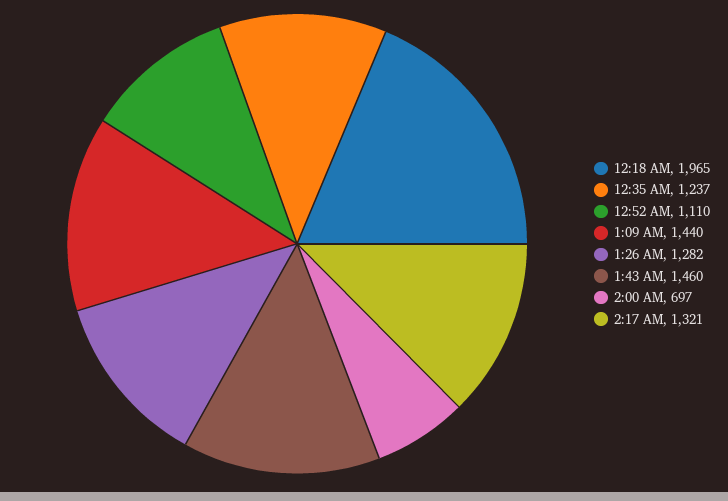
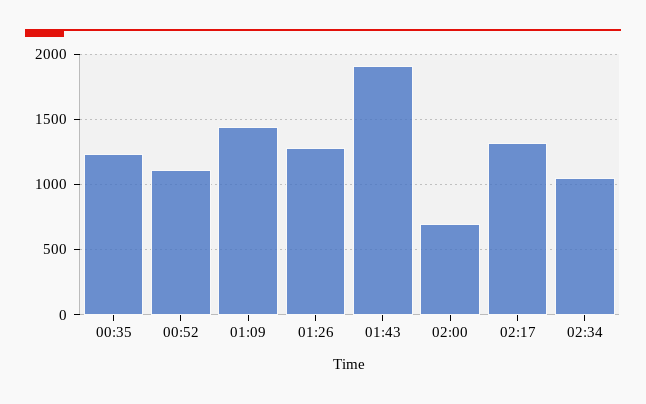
12:18 AM: 1965 -> none
1:43 AM: 1460 -> 1900
02:34: none -> 1050

